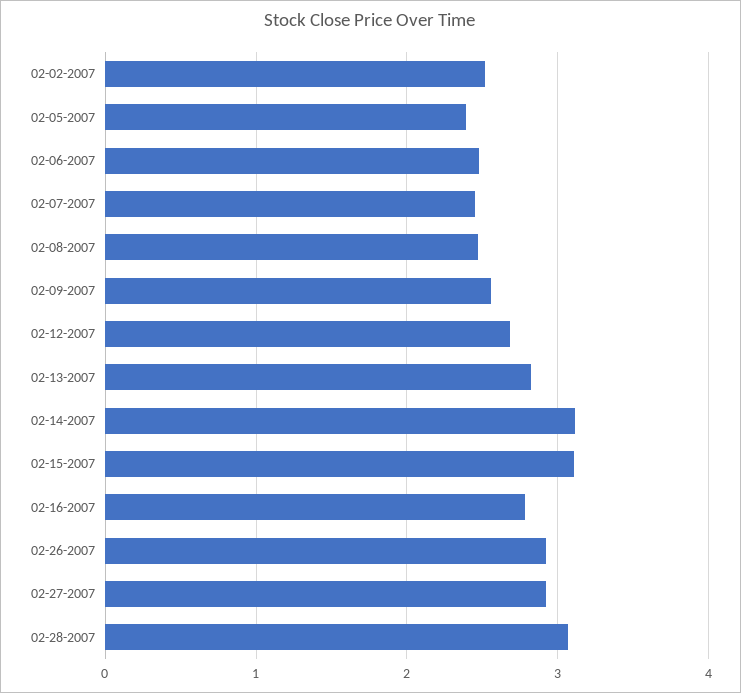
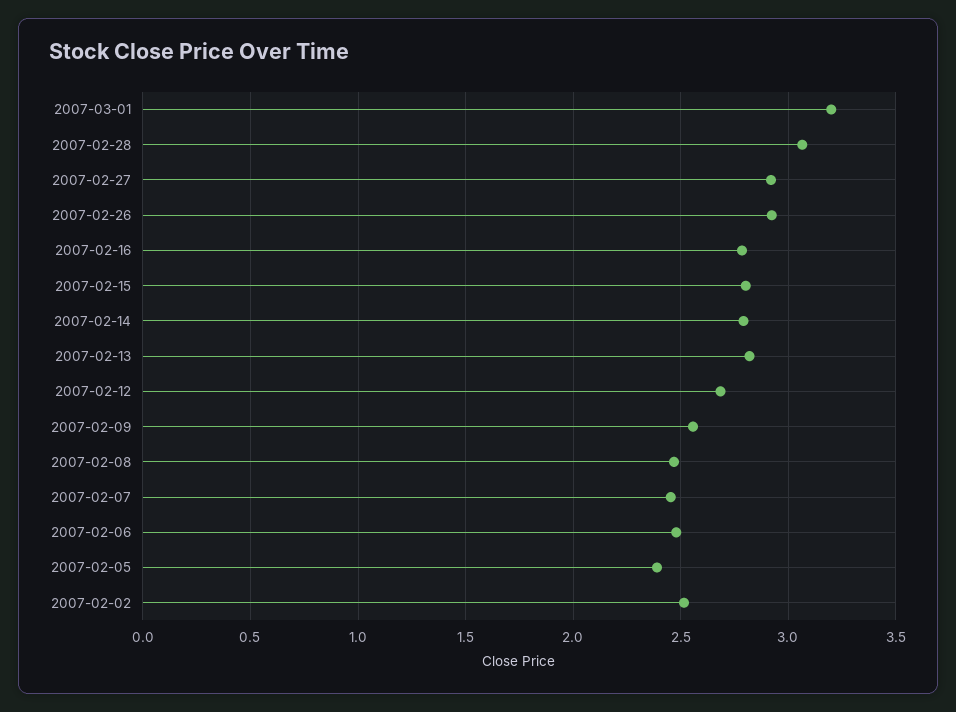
02-14-2007: 3.1 -> 2.8
02-15-2007: 3.1 -> 2.8
2007-03-01: none -> 3.2

